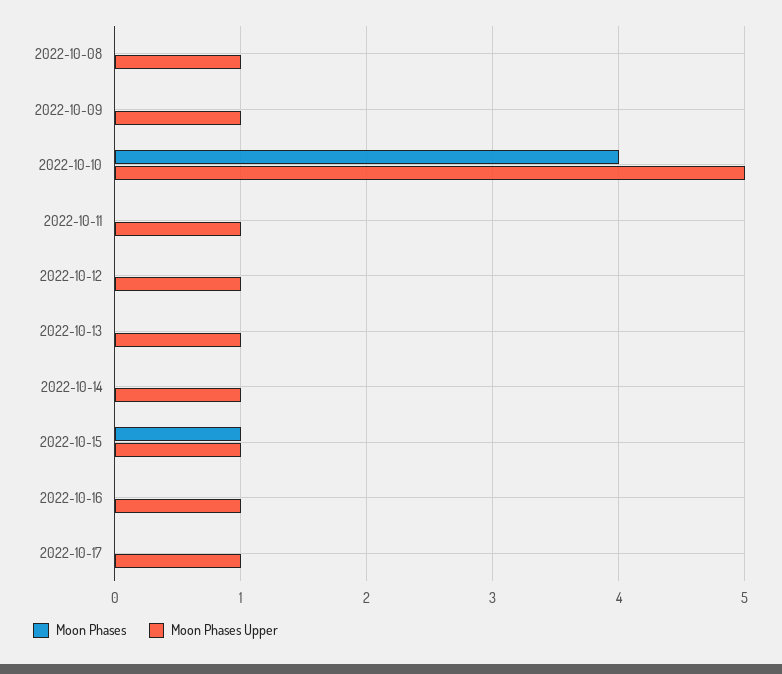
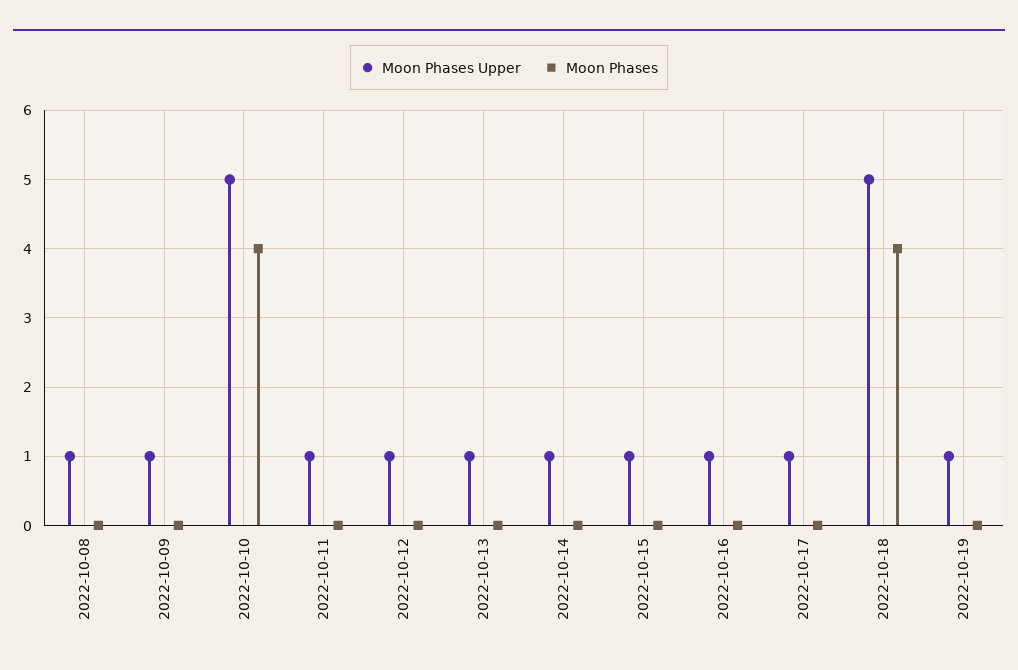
Moon Phases, 2022-10-15: 1 -> 0
Moon Phases Upper, 2022-10-18: none -> 5
Moon Phases, 2022-10-18: none -> 4
Moon Phases Upper, 2022-10-19: none -> 1
Moon Phases, 2022-10-19: none -> 0

